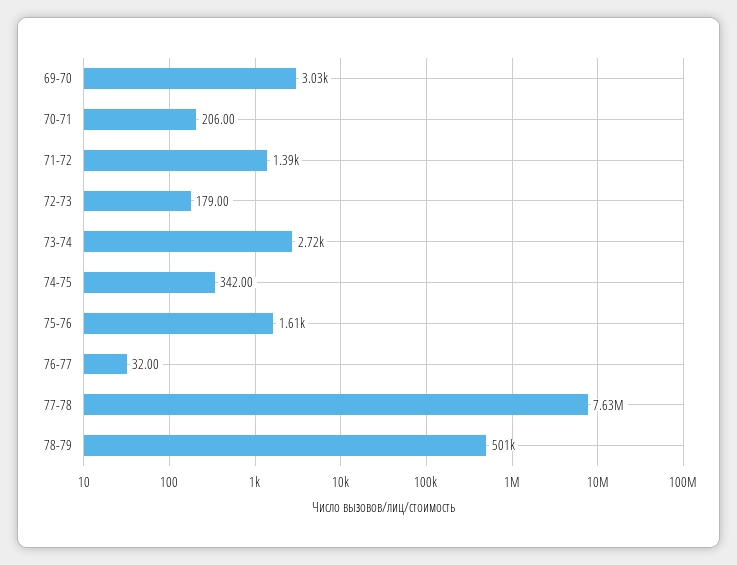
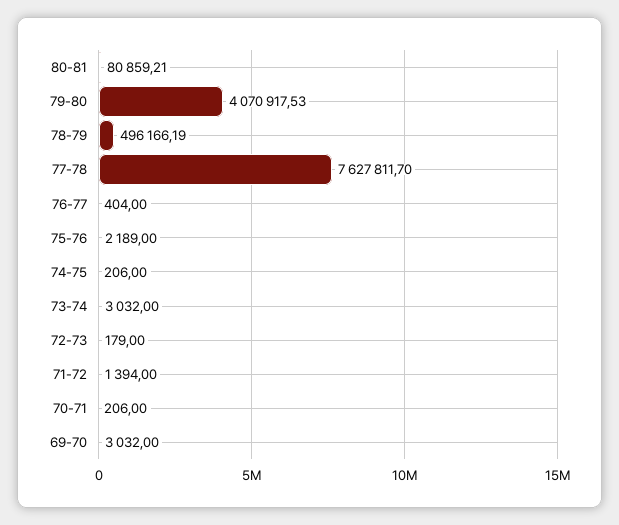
73-74: 2720 -> 3032
74-75: 342 -> 206
75-76: 1610 -> 2189
76-77: 32 -> 404
78-79: 501000 -> 496166.19
80-81: none -> 80859.21
79-80: none -> 4070917.53

